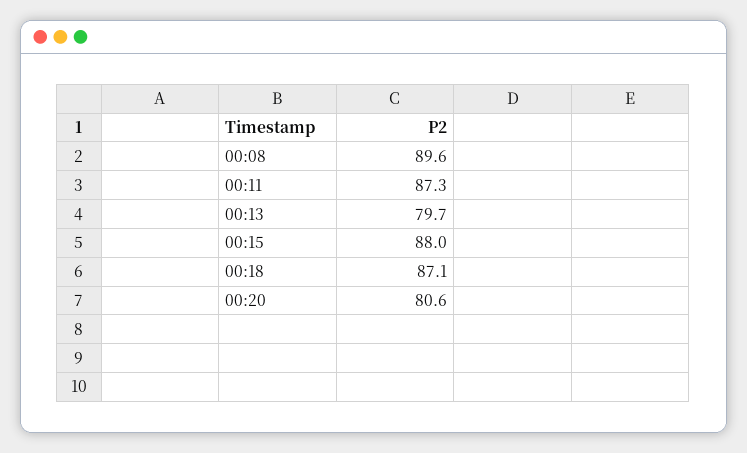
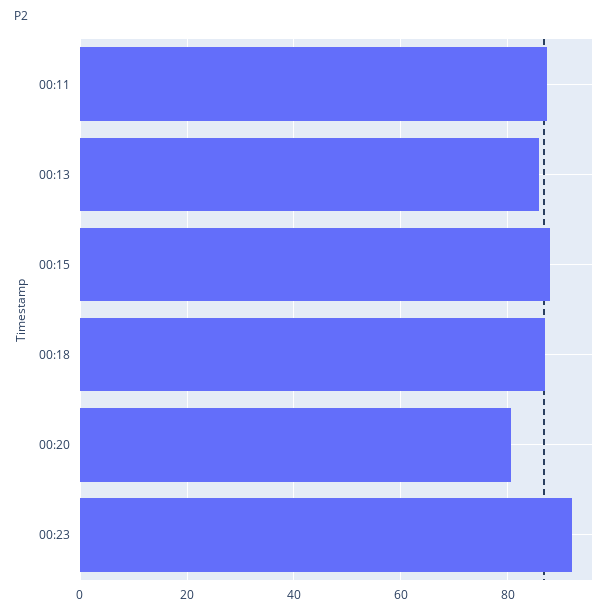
00:08: 89.6 -> none
00:13: 79.7 -> 86
00:23: none -> 92

